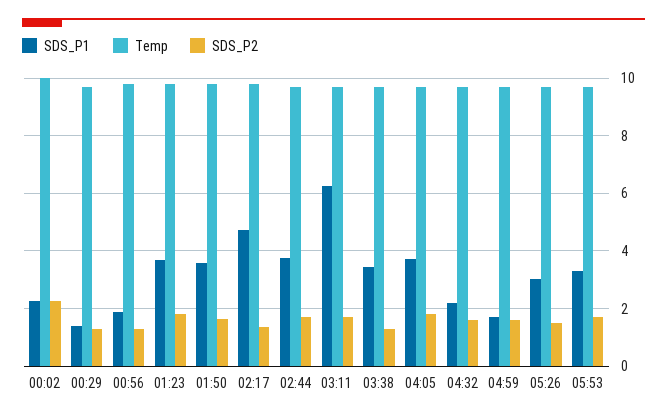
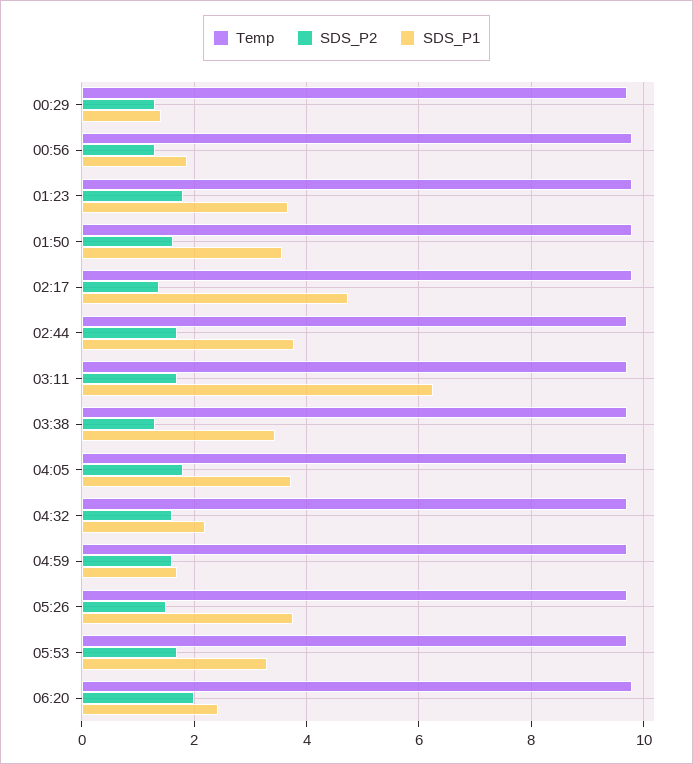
SDS_P1, 00:02: 2.25 -> none
Temp, 00:02: 10 -> none
SDS_P2, 00:02: 2.25 -> none
SDS_P1, 05:26: 3 -> 3.8
Temp, 06:20: none -> 9.8
SDS_P2, 06:20: none -> 2
SDS_P1, 06:20: none -> 2.4

